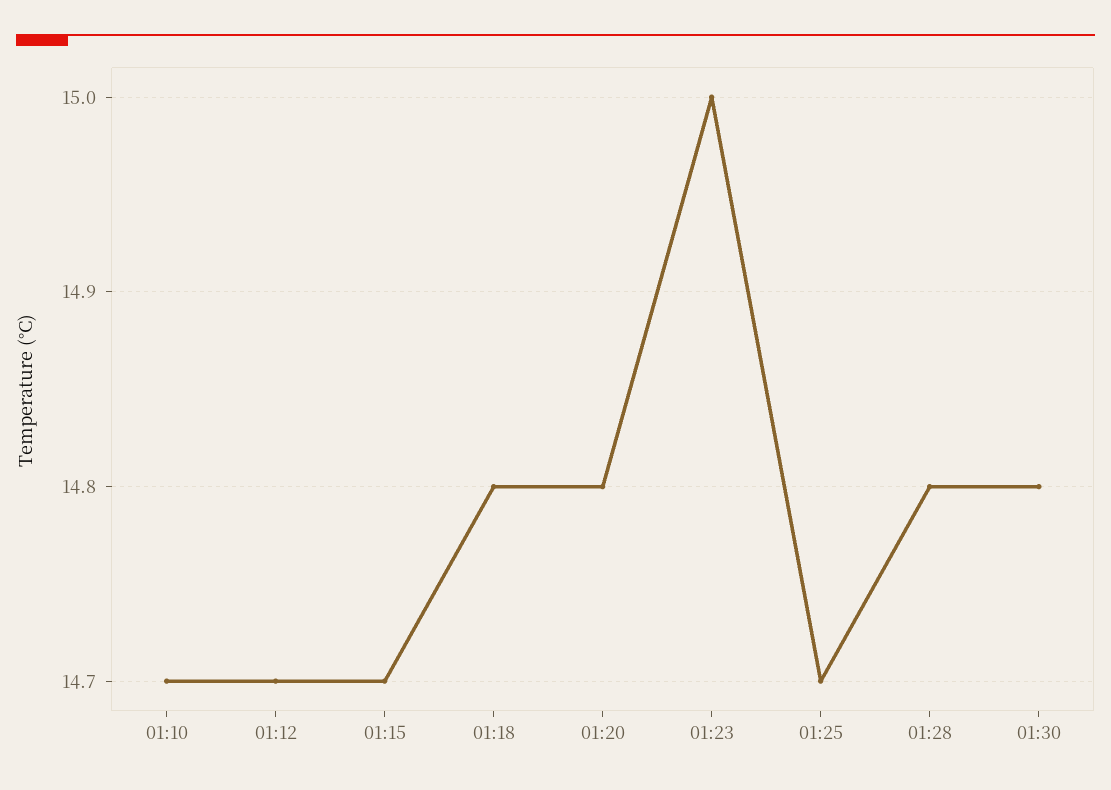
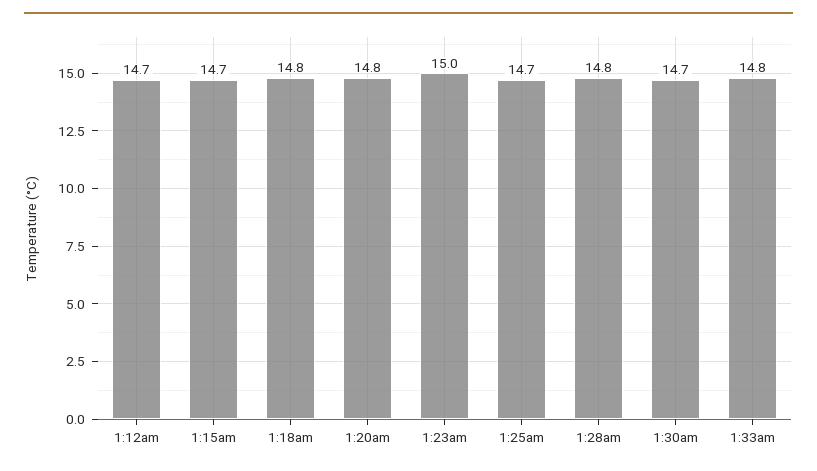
01:10: 14.7 -> none
01:30: 14.8 -> 14.7
1:33am: none -> 14.8

